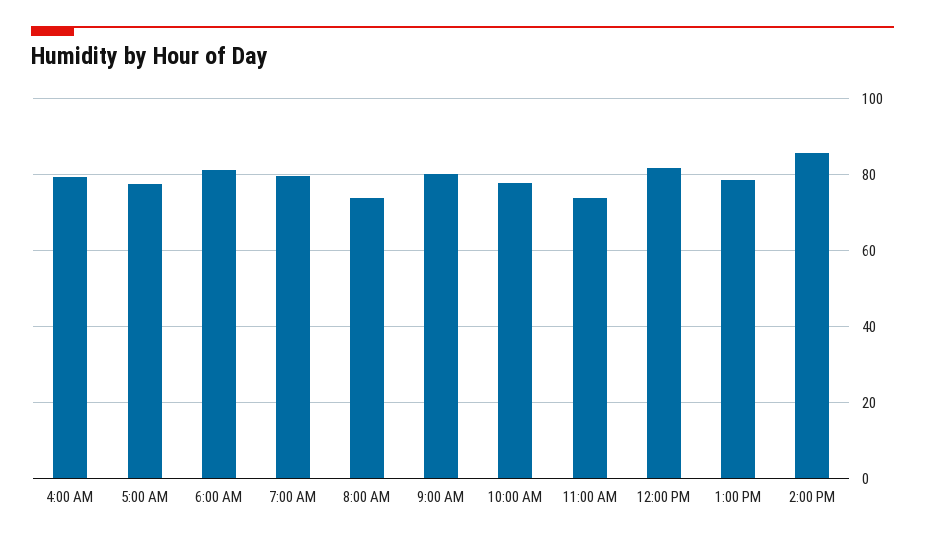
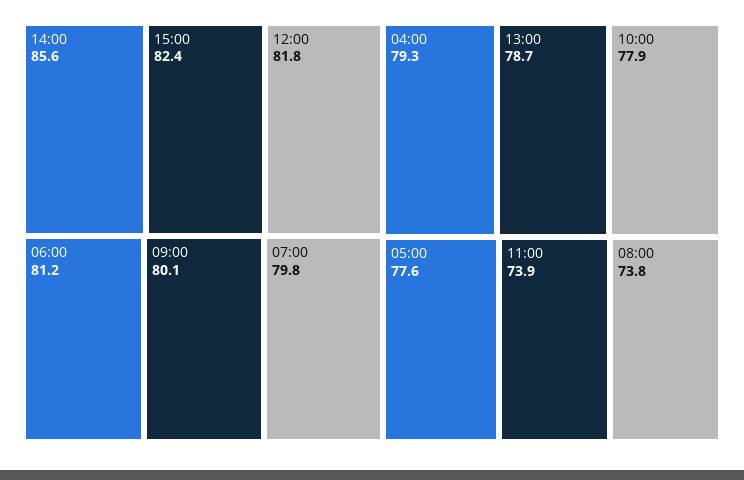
15:00: none -> 82.4

